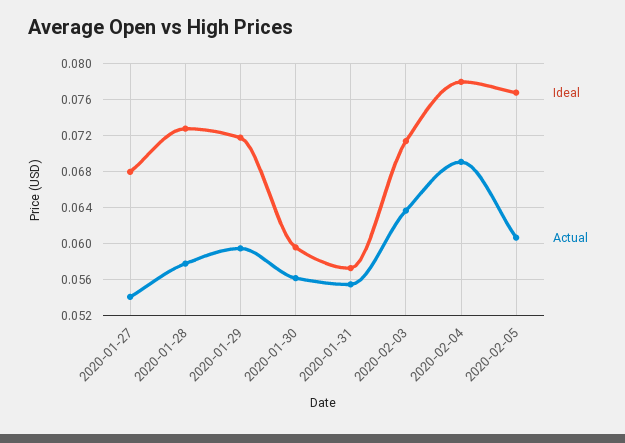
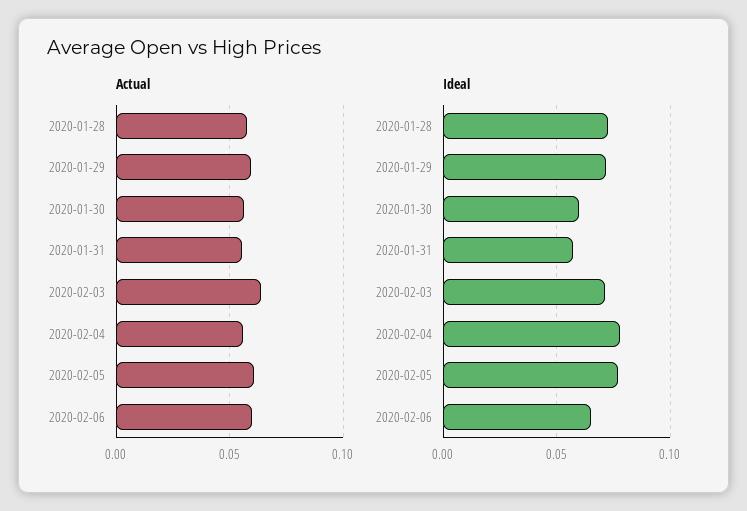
Ideal, 2020-01-27: 0.068 -> none
Actual, 2020-01-27: 0.054 -> none
Actual, 2020-02-04: 0.069 -> 0.055
Actual, 2020-02-06: none -> 0.06
Ideal, 2020-02-06: none -> 0.065

